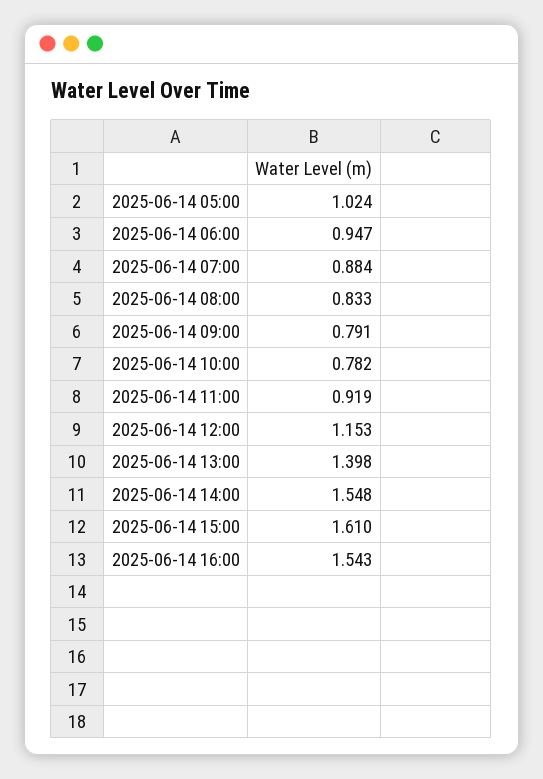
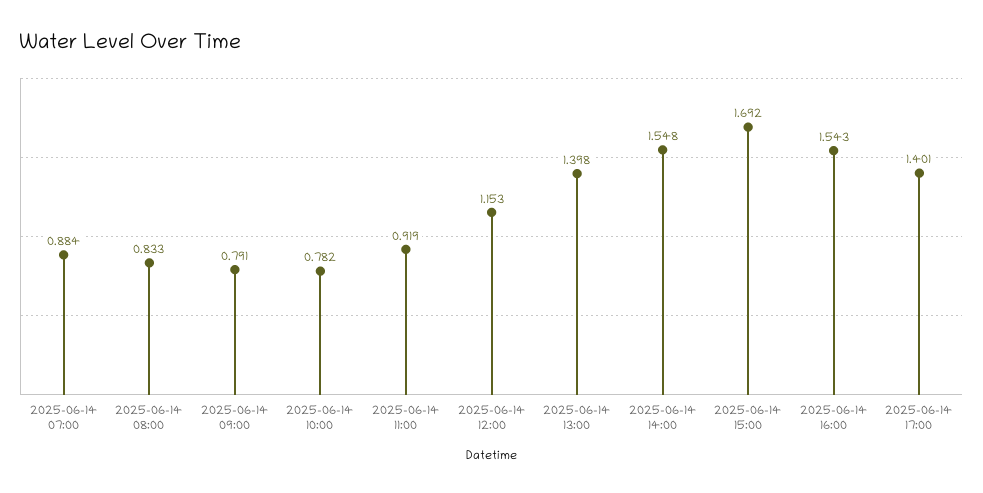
2025-06-14 05:00: 1.024 -> none
2025-06-14 06:00: 0.947 -> none
2025-06-14 15:00: 1.61 -> 1.692
2025-06-14 17:00: none -> 1.401

